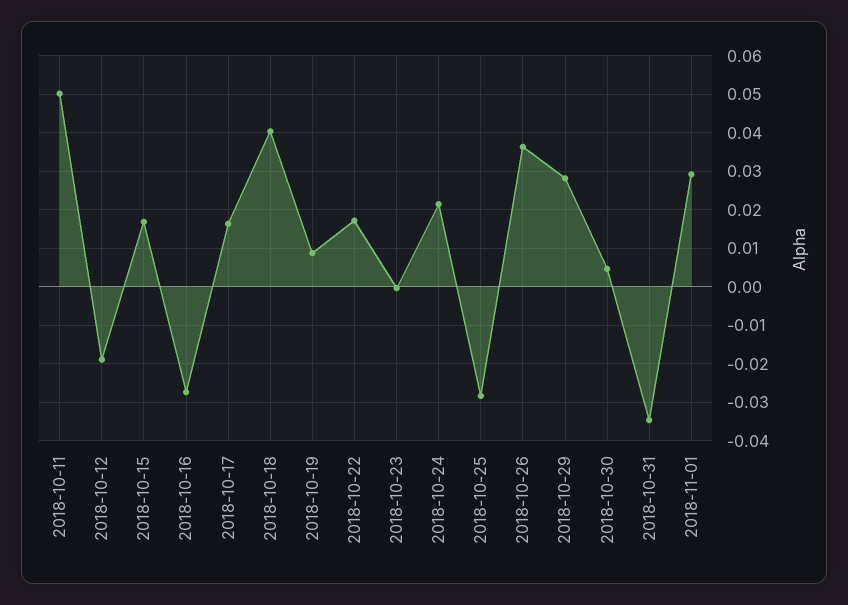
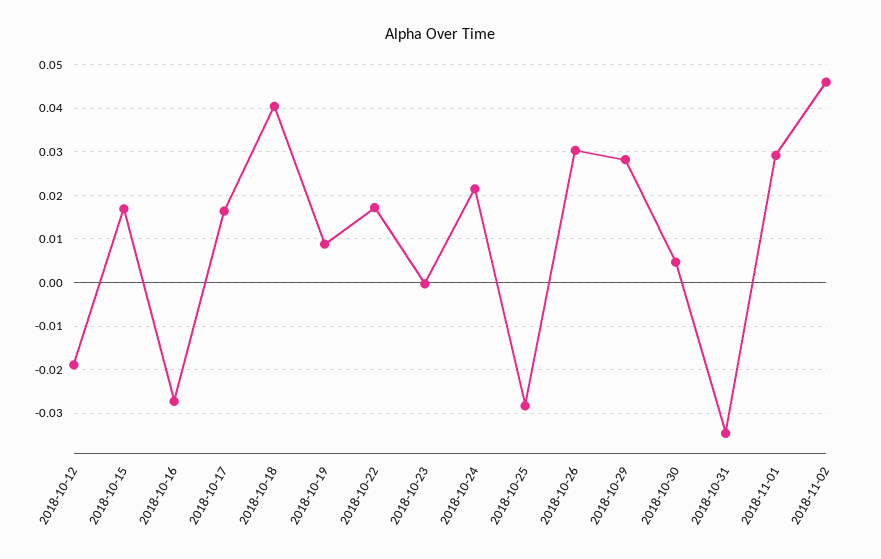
2018-10-11: 0.05 -> none
2018-10-26: 0.036 -> 0.03
2018-11-02: none -> 0.046

